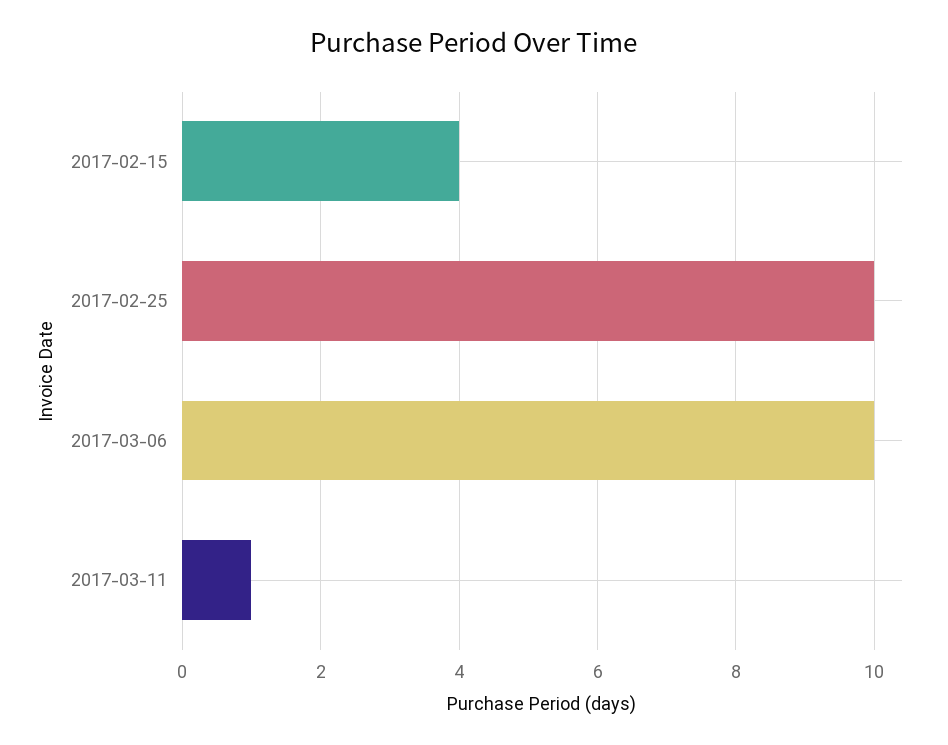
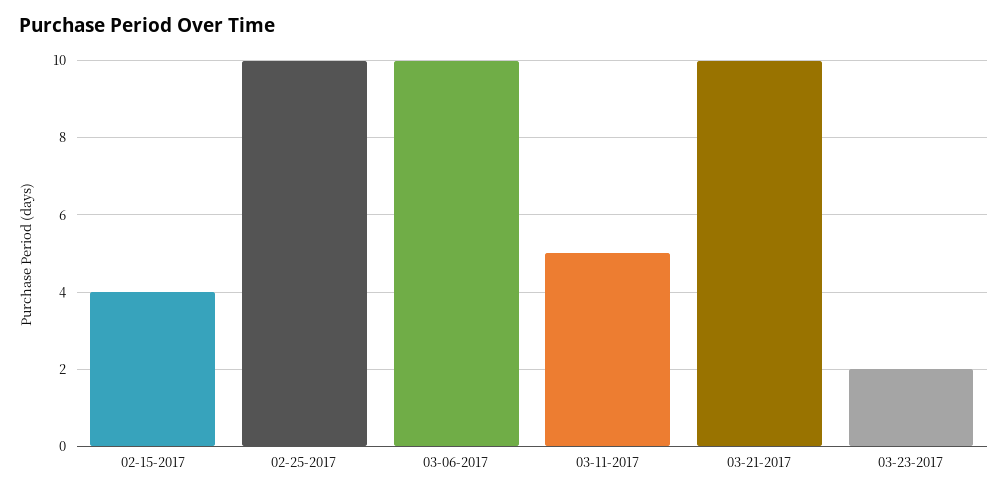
2017-03-11: 1 -> 5
03-21-2017: none -> 10
03-23-2017: none -> 2

